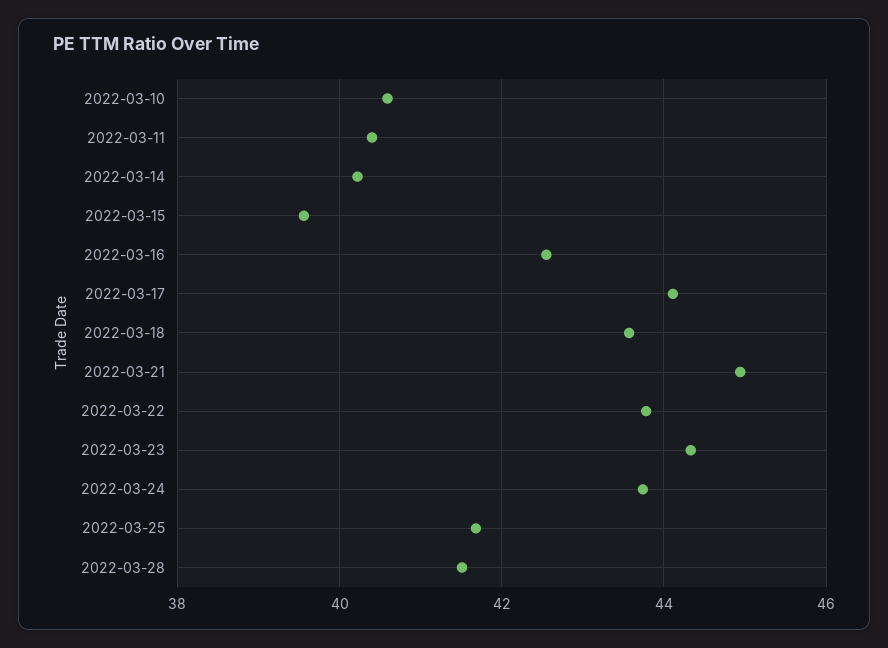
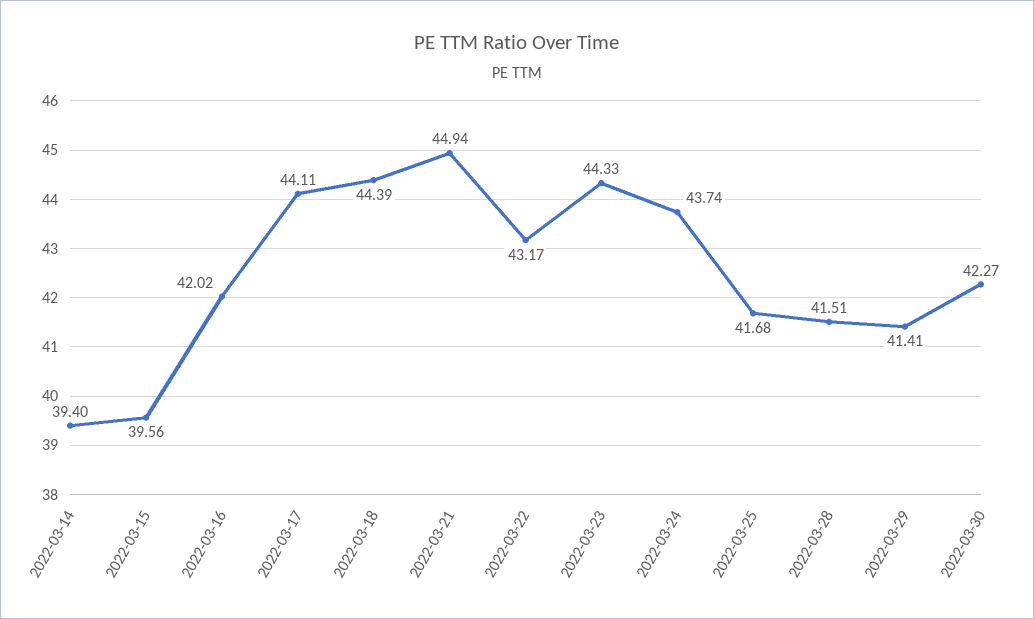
2022-03-10: 40.6 -> none
2022-03-11: 40.4 -> none
2022-03-14: 40.2 -> 39.4
2022-03-16: 42.6 -> 42.02
2022-03-18: 43.6 -> 44.39
2022-03-22: 43.8 -> 43.17
2022-03-29: none -> 41.41
2022-03-30: none -> 42.27

